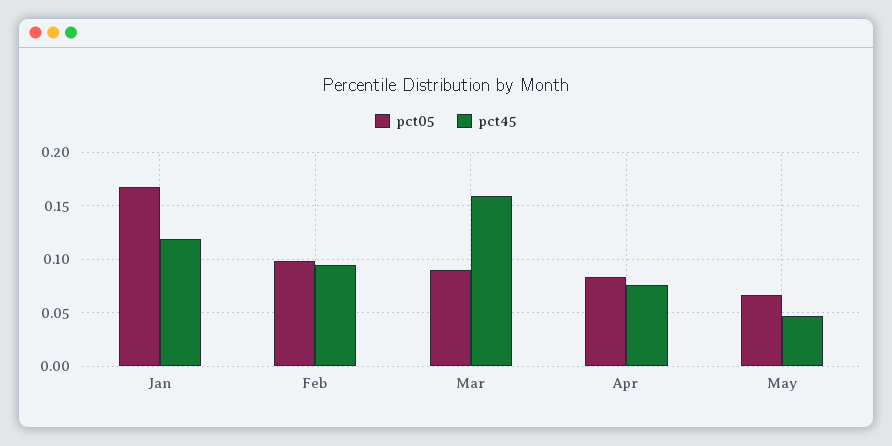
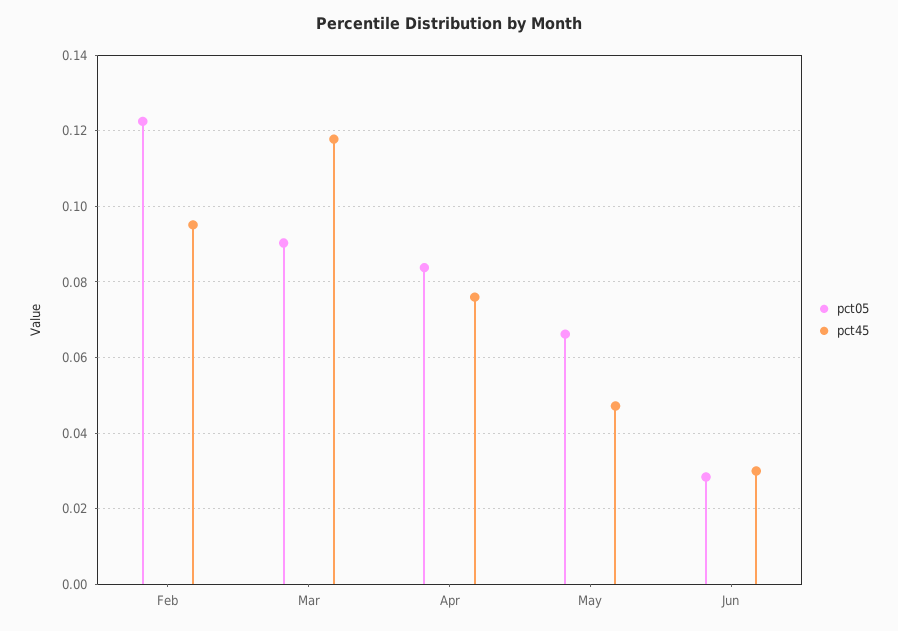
pct05, Jan: 0.17 -> none
pct45, Jan: 0.12 -> none
pct05, Feb: 0.1 -> 0.122
pct45, Mar: 0.16 -> 0.118
pct05, Jun: none -> 0.028
pct45, Jun: none -> 0.03

